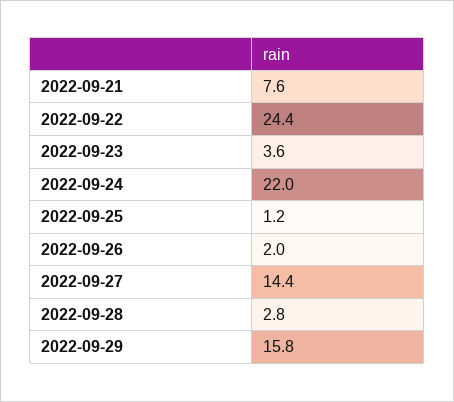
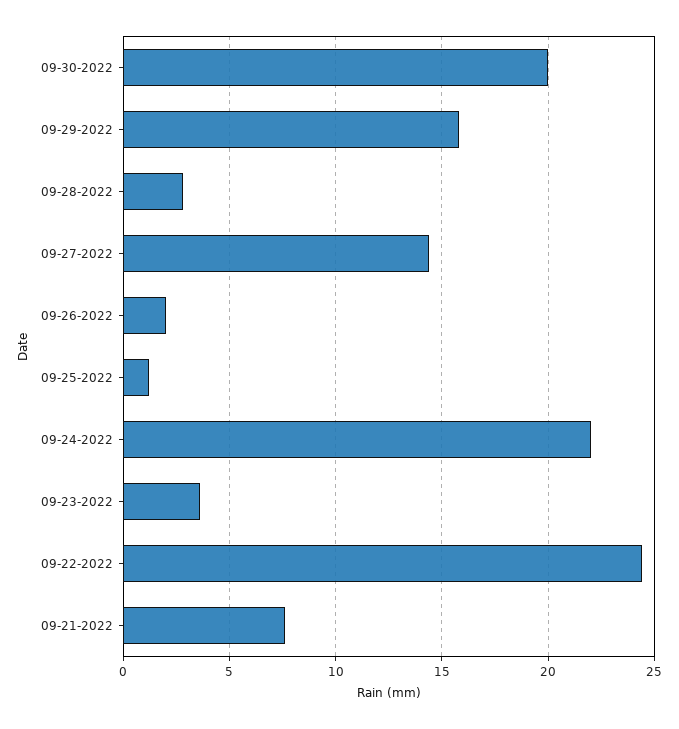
09-30-2022: none -> 20

